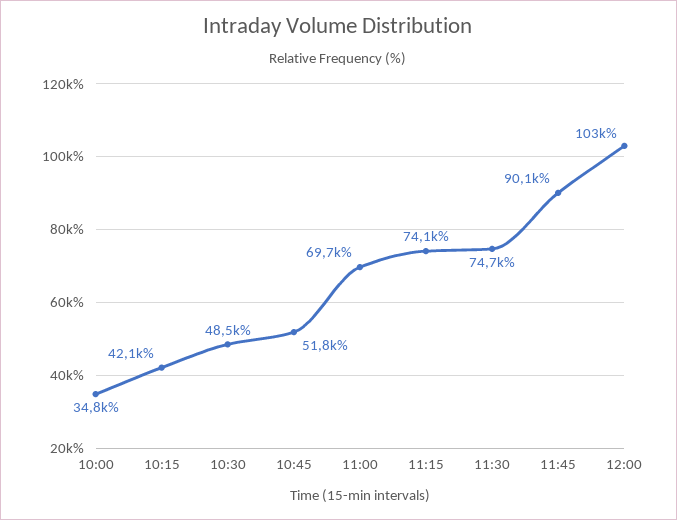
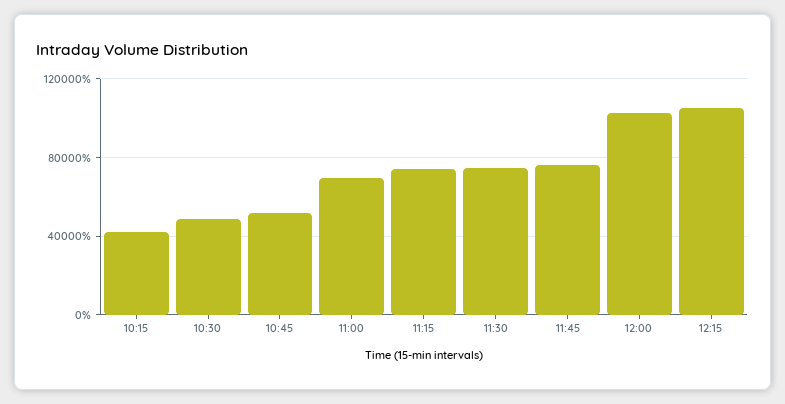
10:00: 34800 -> none
11:45: 90100 -> 75000
12:15: none -> 105000

